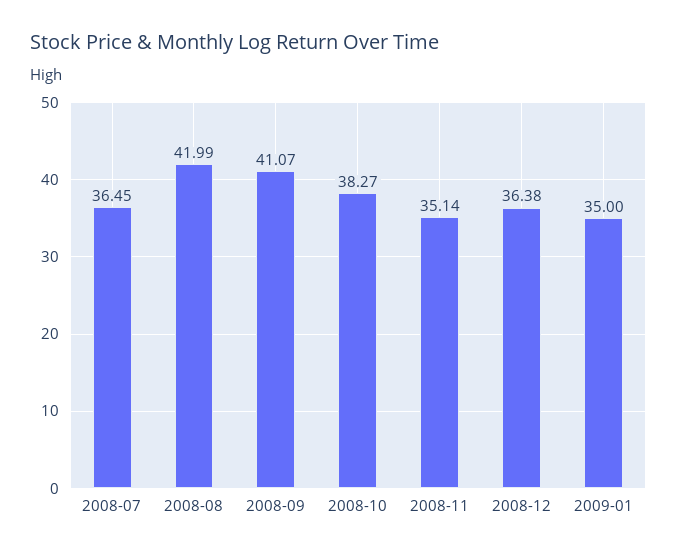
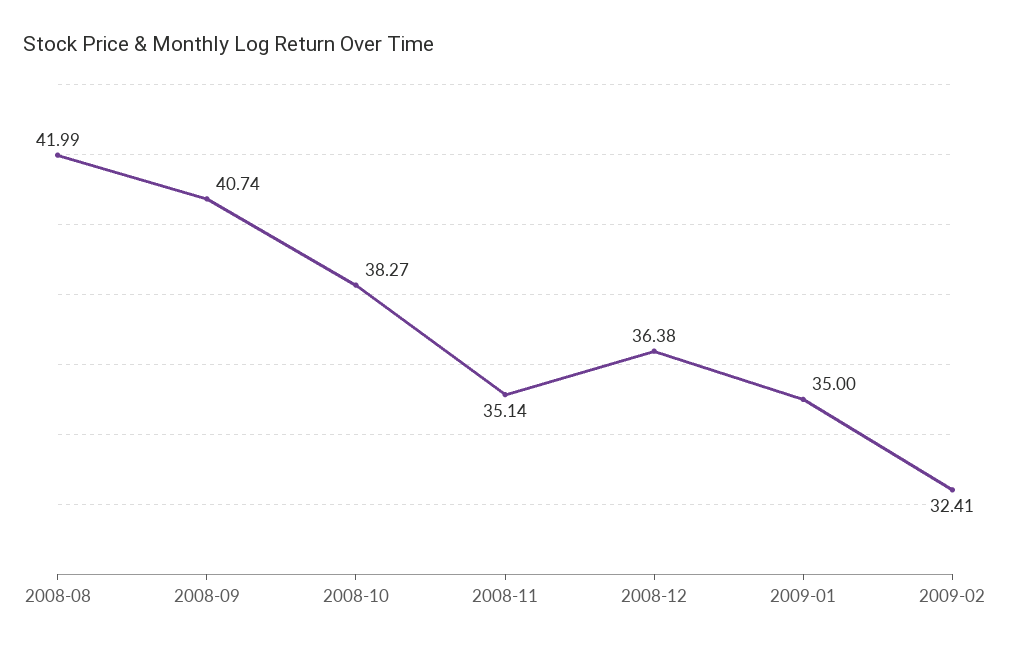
2008-07: 36.45 -> none
2008-09: 41.07 -> 40.74
2009-02: none -> 32.41

